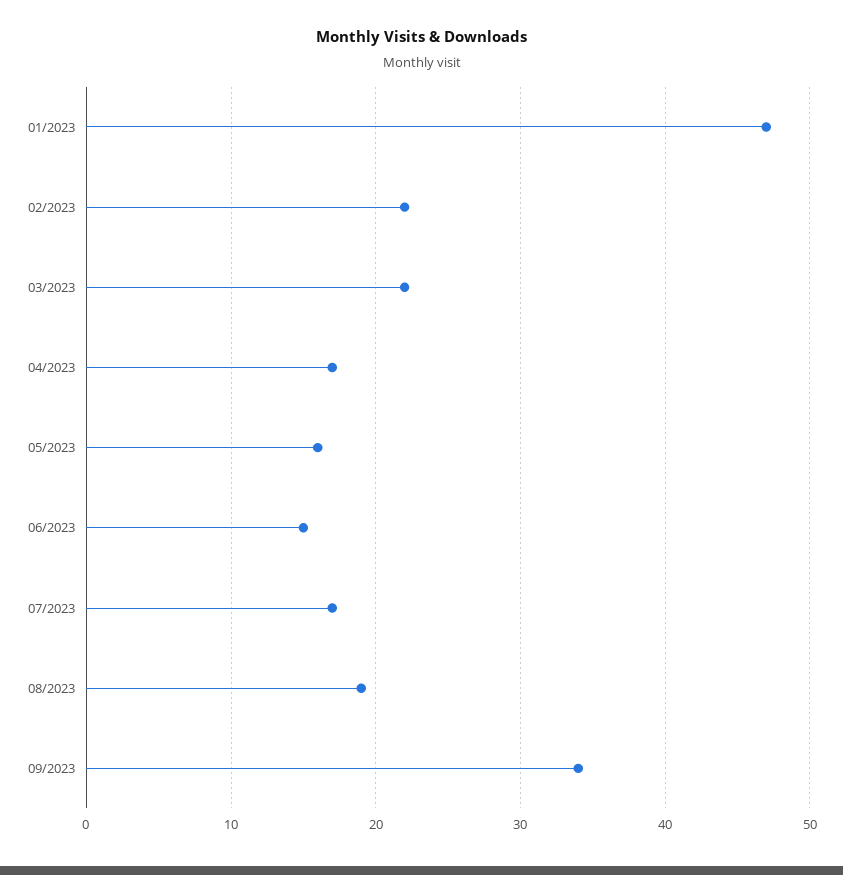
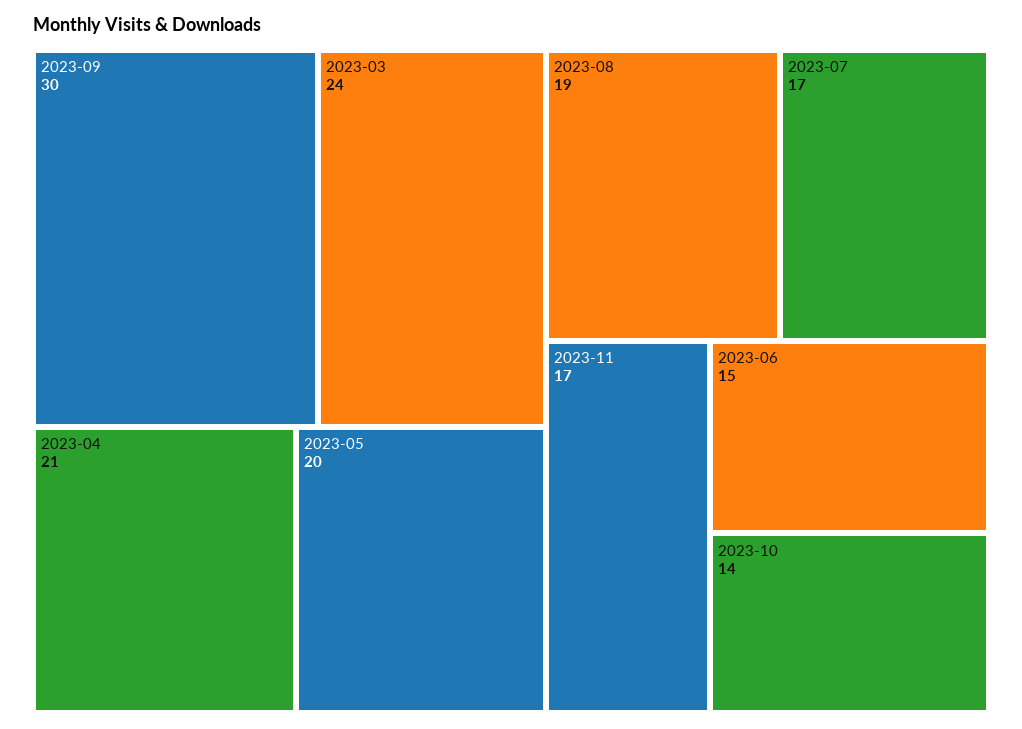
01/2023: 47 -> none
02/2023: 22 -> none
03/2023: 22 -> 24
04/2023: 17 -> 21
05/2023: 16 -> 20
09/2023: 34 -> 30
2023-11: none -> 17
2023-10: none -> 14

